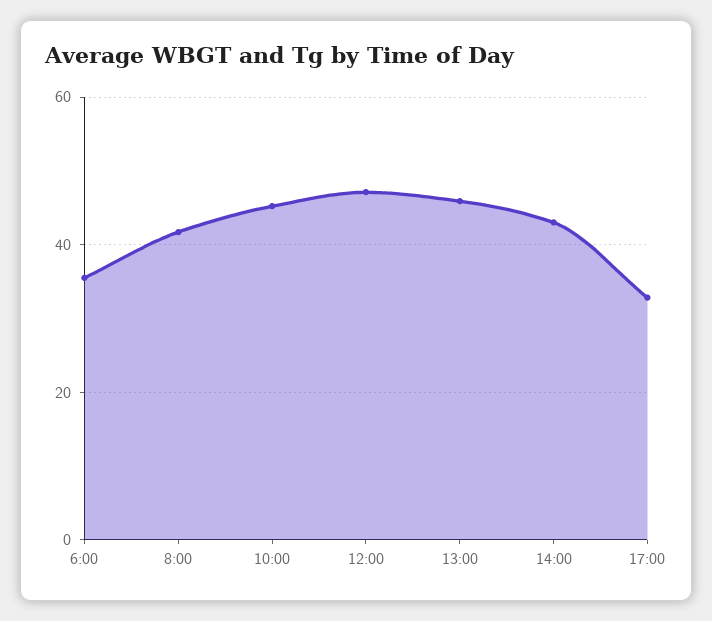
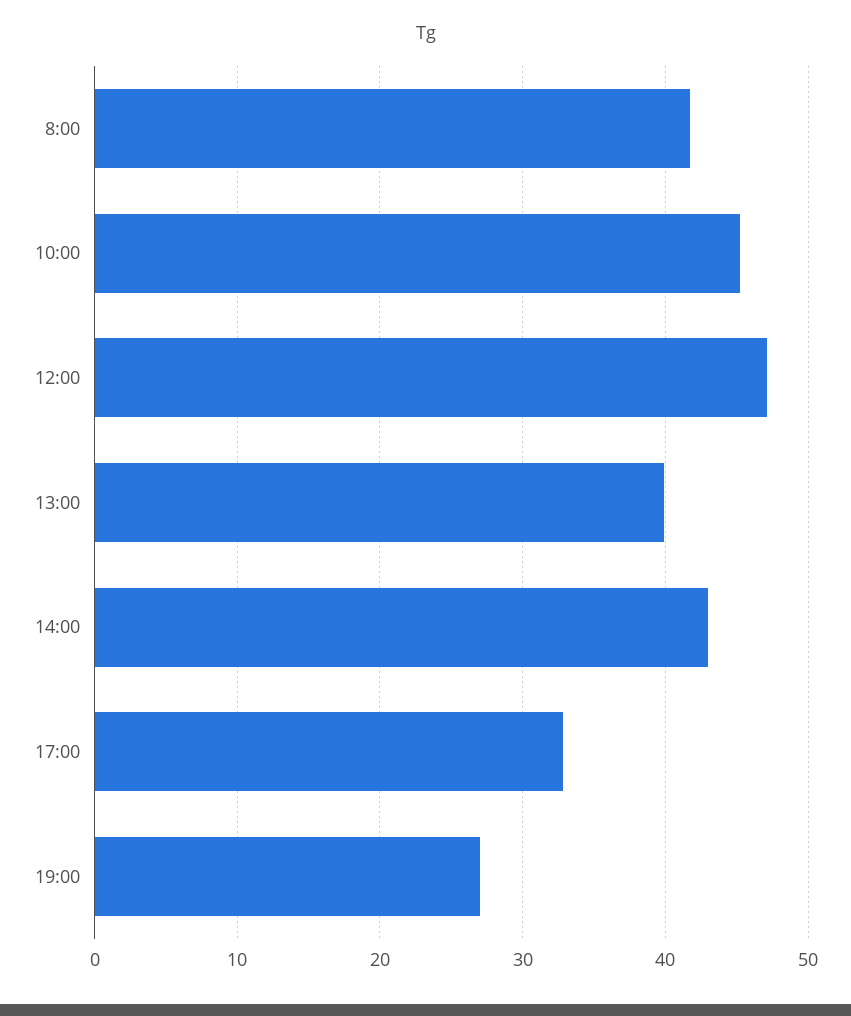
6:00: 36 -> none
13:00: 46 -> 40
19:00: none -> 27

